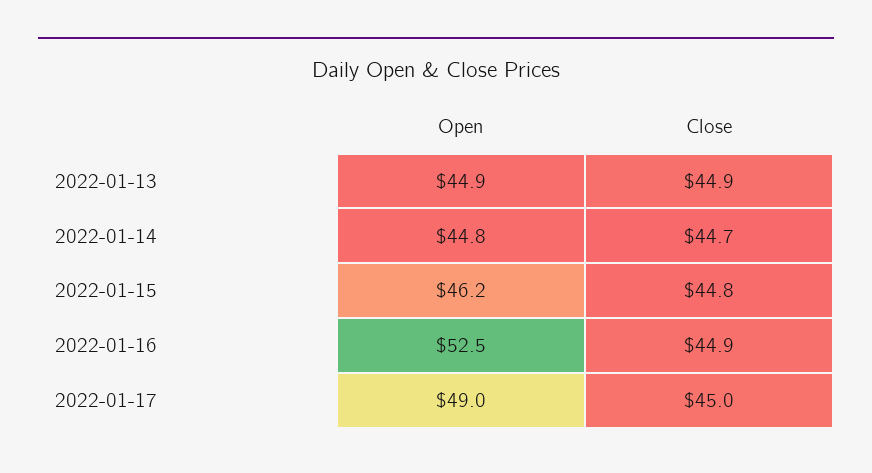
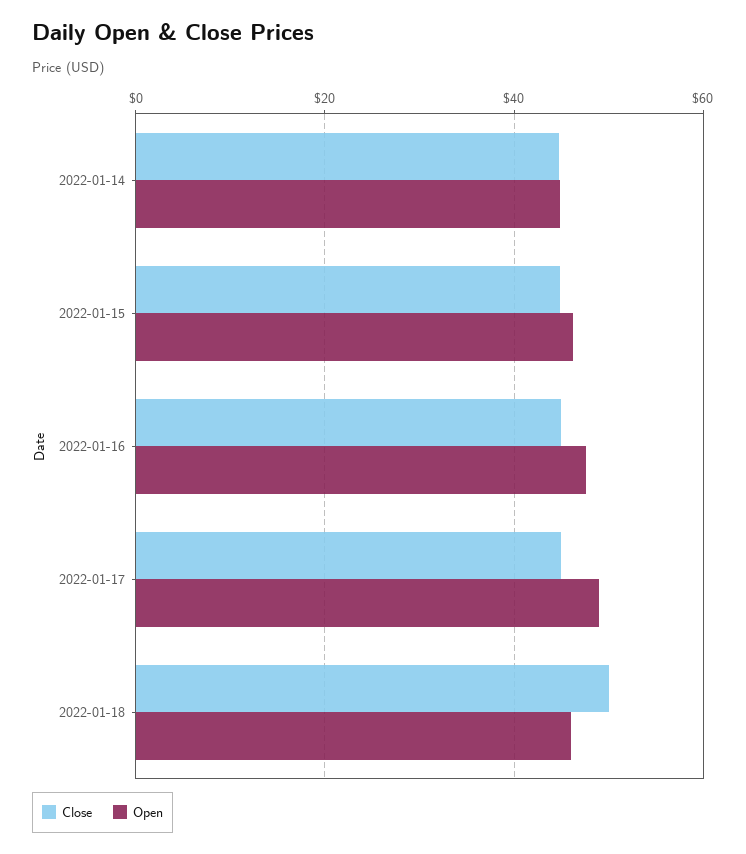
Open, 2022-01-13: 44.9 -> none
Close, 2022-01-13: 44.9 -> none
Open, 2022-01-16: 52.5 -> 48
Close, 2022-01-18: none -> 50
Open, 2022-01-18: none -> 46

